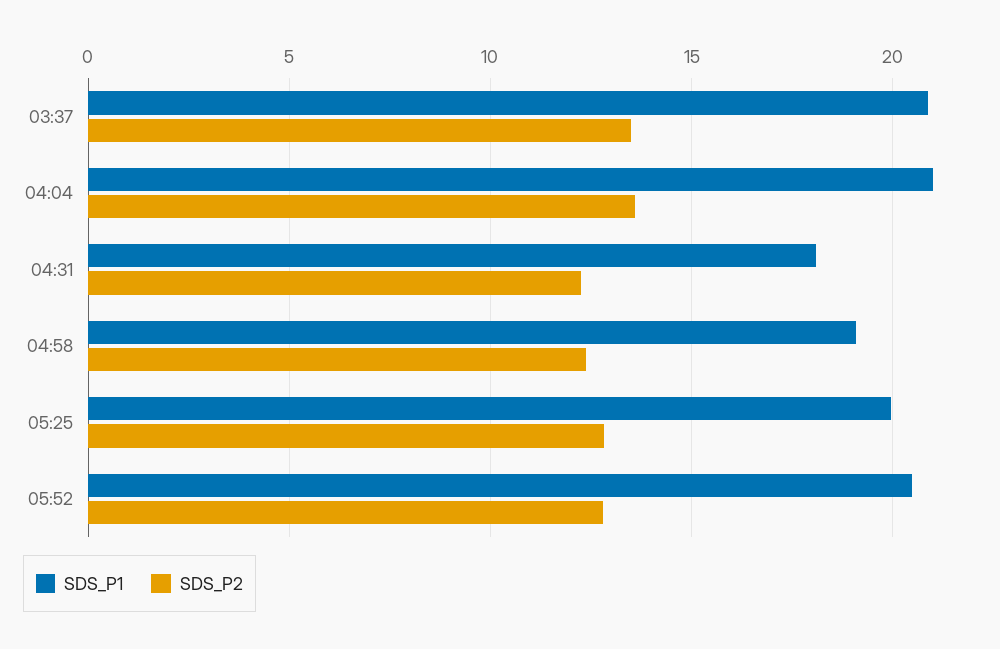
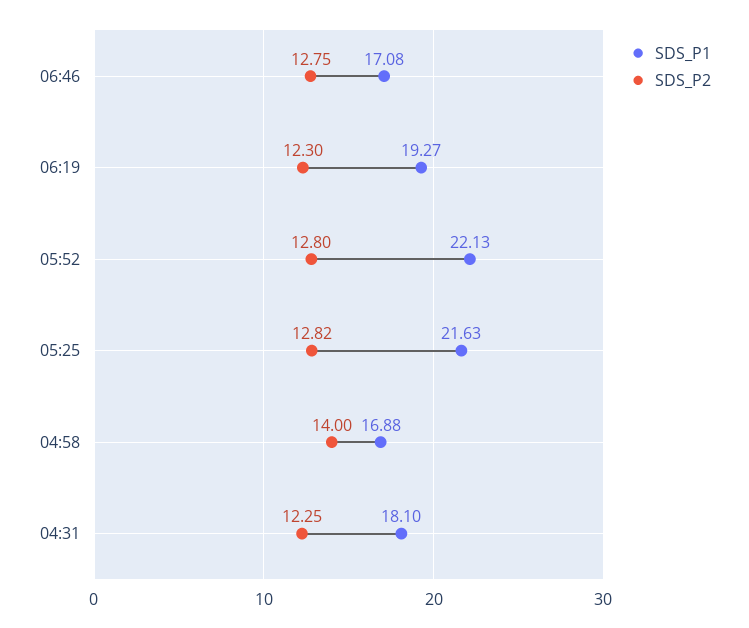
SDS_P1, 03:37: 21 -> none
SDS_P2, 03:37: 13.5 -> none
SDS_P1, 04:04: 21 -> none
SDS_P2, 04:04: 13.5 -> none
SDS_P1, 04:58: 19 -> 16.88
SDS_P2, 04:58: 12.5 -> 14
SDS_P1, 05:25: 20 -> 21.63
SDS_P1, 05:52: 20.5 -> 22.13
SDS_P1, 06:46: none -> 17.08
SDS_P2, 06:46: none -> 12.75
SDS_P1, 06:19: none -> 19.27
SDS_P2, 06:19: none -> 12.3

